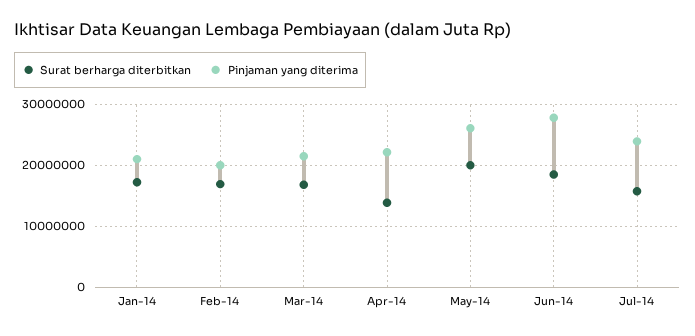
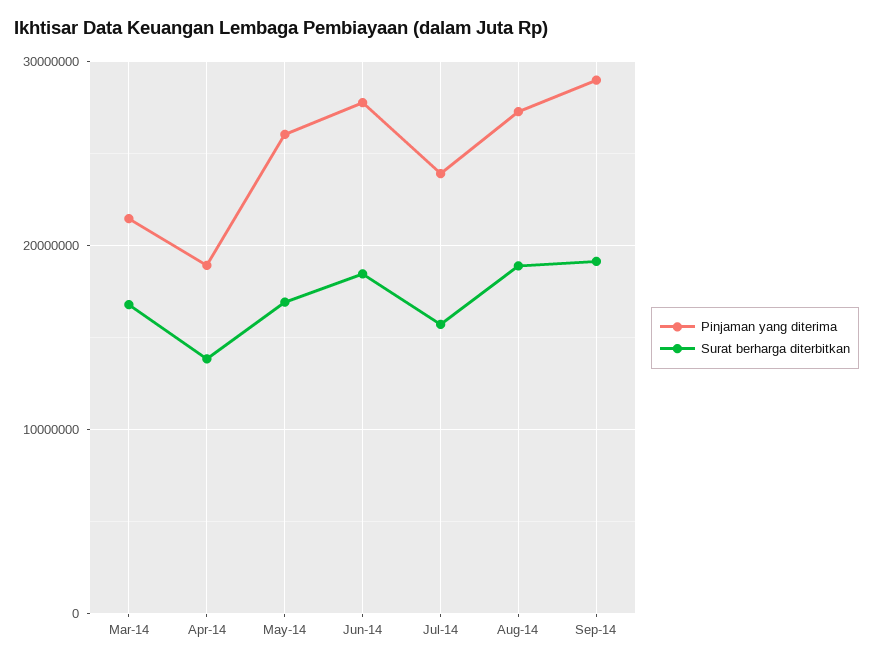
Surat berharga diterbitkan, Jan-14: 17000000 -> none
Pinjaman yang diterima, Jan-14: 21000000 -> none
Surat berharga diterbitkan, Feb-14: 17000000 -> none
Pinjaman yang diterima, Feb-14: 20000000 -> none
Pinjaman yang diterima, Apr-14: 22000000 -> 19000000
Surat berharga diterbitkan, May-14: 20000000 -> 17000000
Pinjaman yang diterima, Aug-14: none -> 27000000
Surat berharga diterbitkan, Aug-14: none -> 19000000
Pinjaman yang diterima, Sep-14: none -> 29000000
Surat berharga diterbitkan, Sep-14: none -> 19000000

